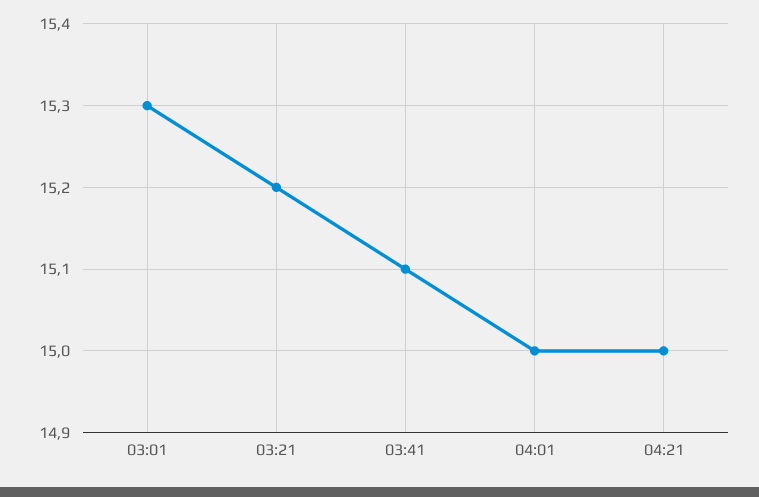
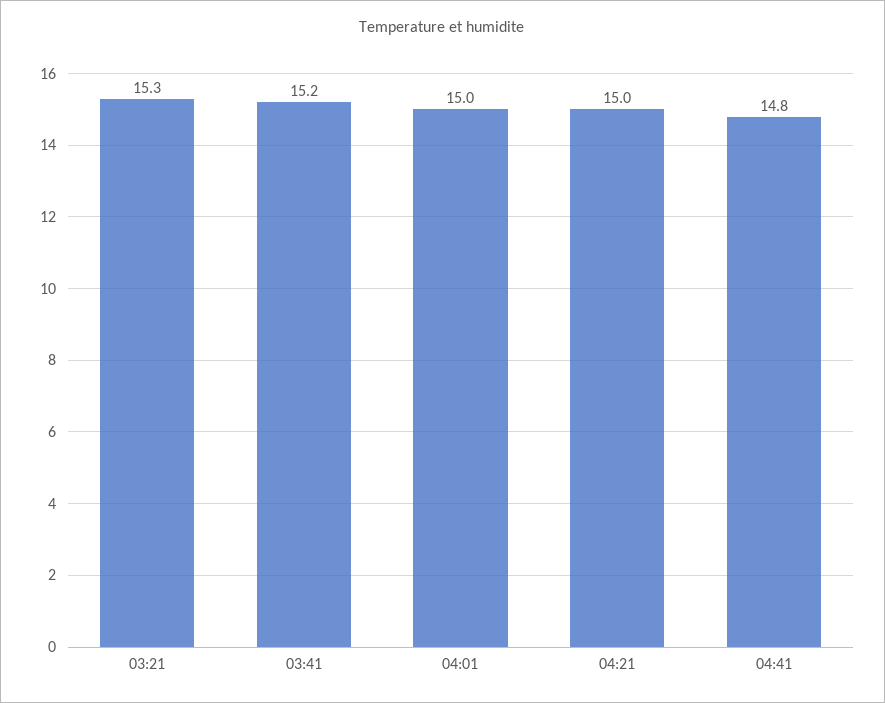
03:01: 15.3 -> none
03:21: 15.2 -> 15.3
03:41: 15.1 -> 15.2
04:41: none -> 14.8

